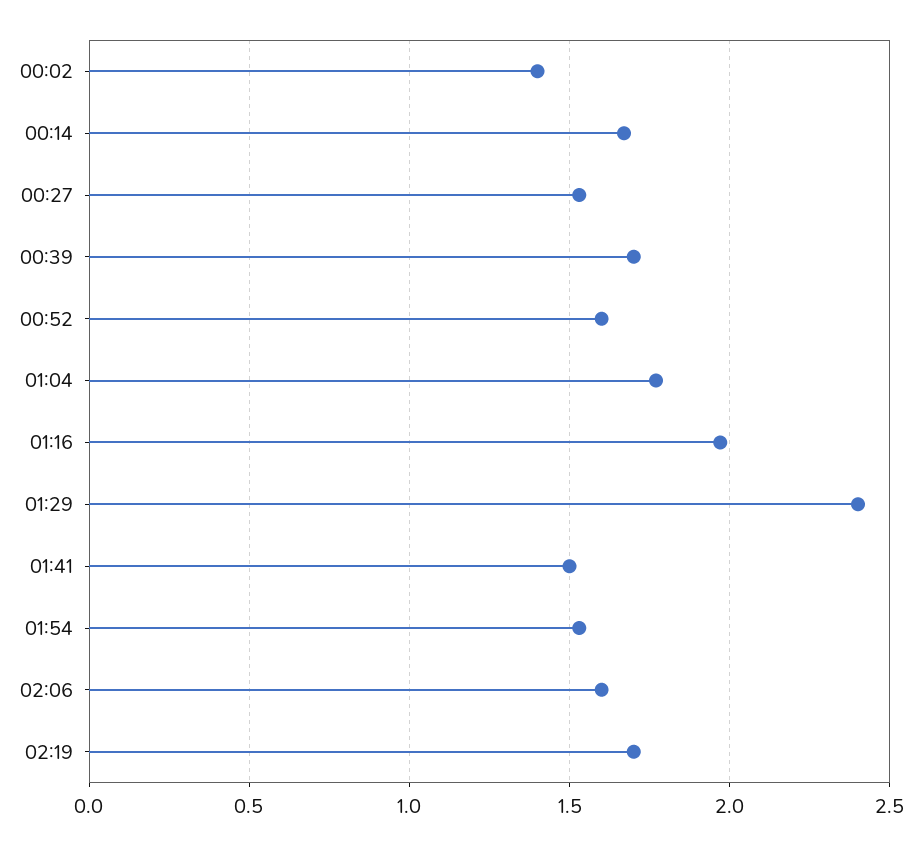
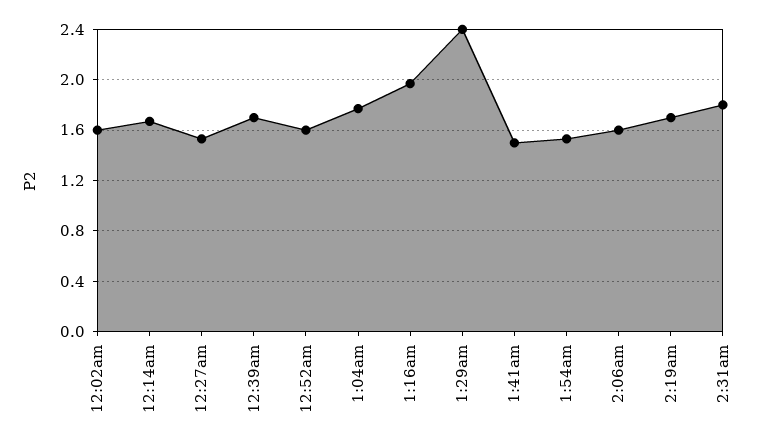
00:02: 1.4 -> 1.6
2:31am: none -> 1.8

